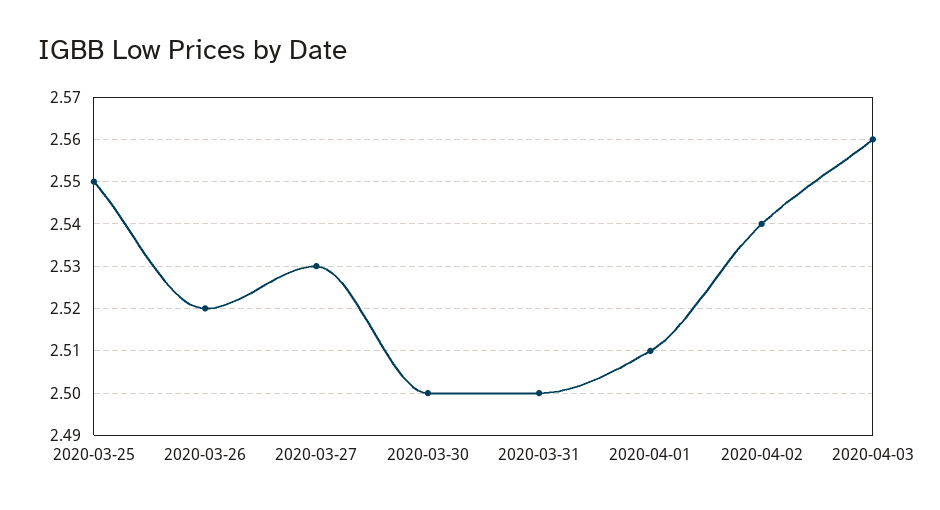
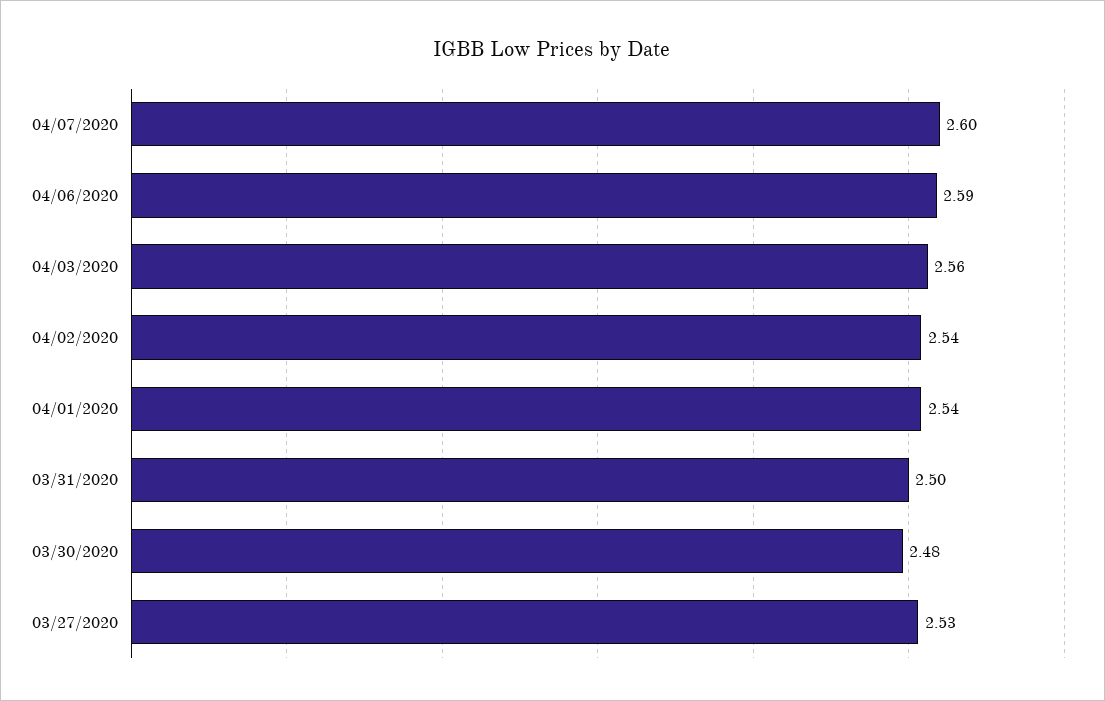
2020-03-25: 2.55 -> none
2020-03-26: 2.52 -> none
2020-03-30: 2.5 -> 2.48
2020-04-01: 2.51 -> 2.54
04/07/2020: none -> 2.6
04/06/2020: none -> 2.59

